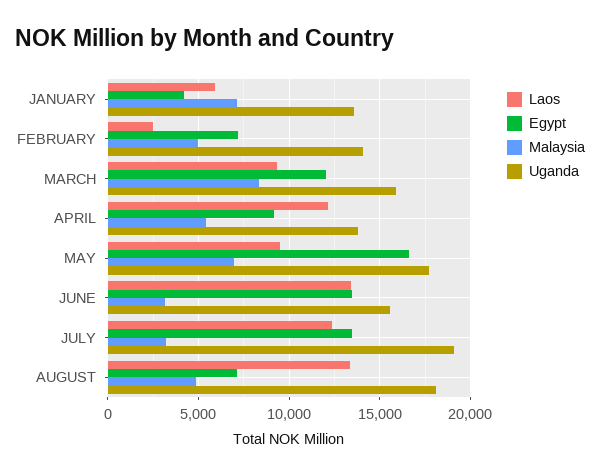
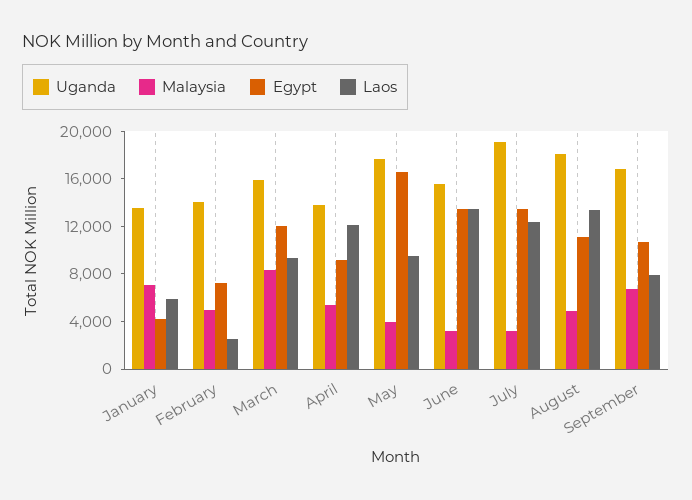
Malaysia, MAY: 7000 -> 4000
Egypt, AUGUST: 7000 -> 11000
Uganda, September: none -> 17000
Malaysia, September: none -> 7000
Egypt, September: none -> 11000
Laos, September: none -> 8000

